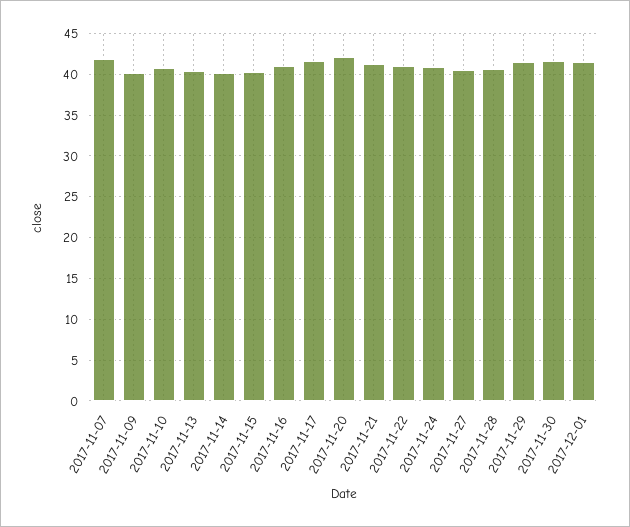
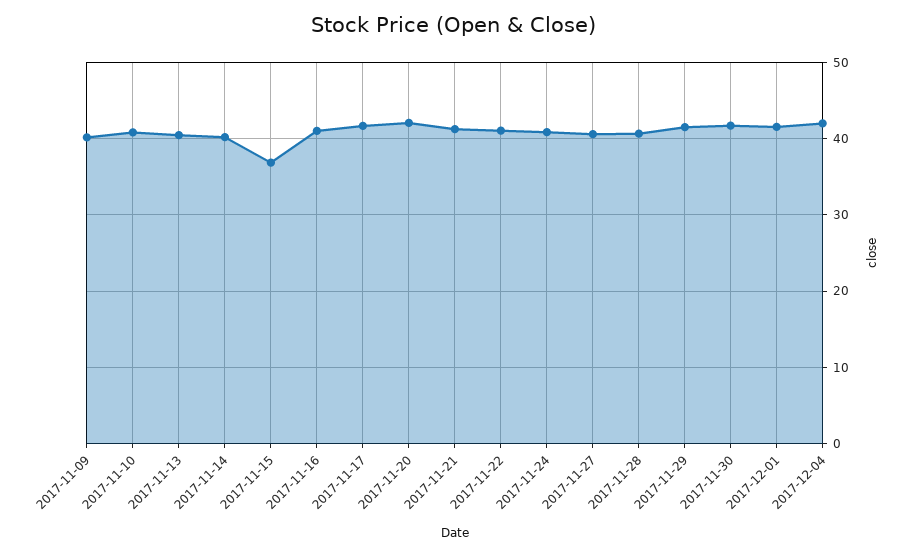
2017-11-07: 42 -> none
2017-11-15: 40 -> 37
2017-12-04: none -> 42

